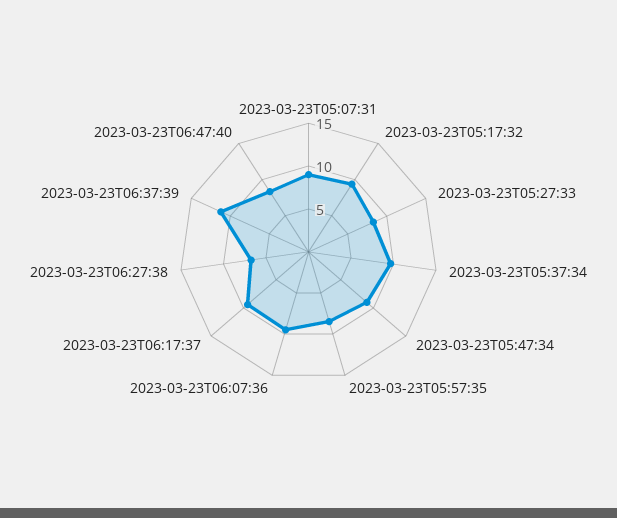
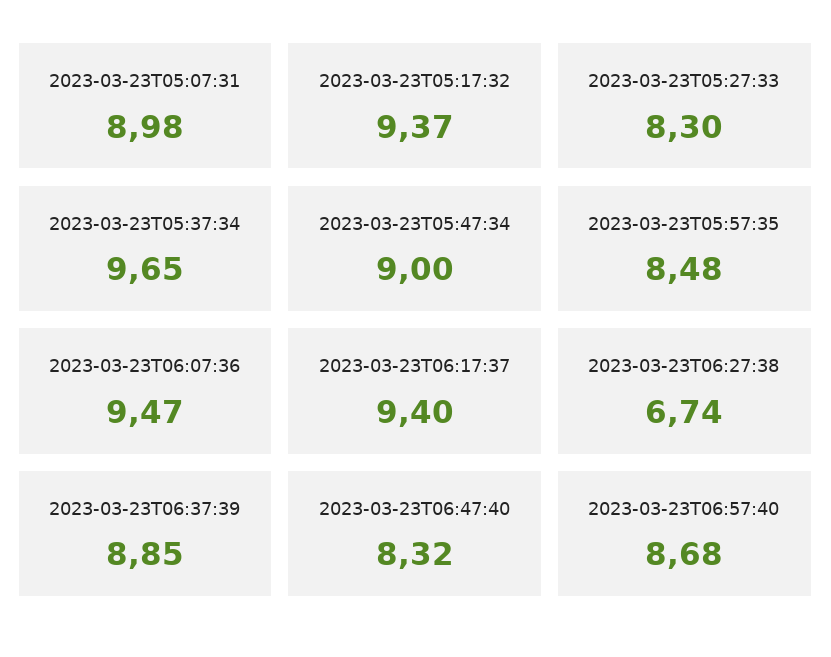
2023-03-23T06:37:39: 11 -> 8.85
2023-03-23T06:57:40: none -> 8.68

